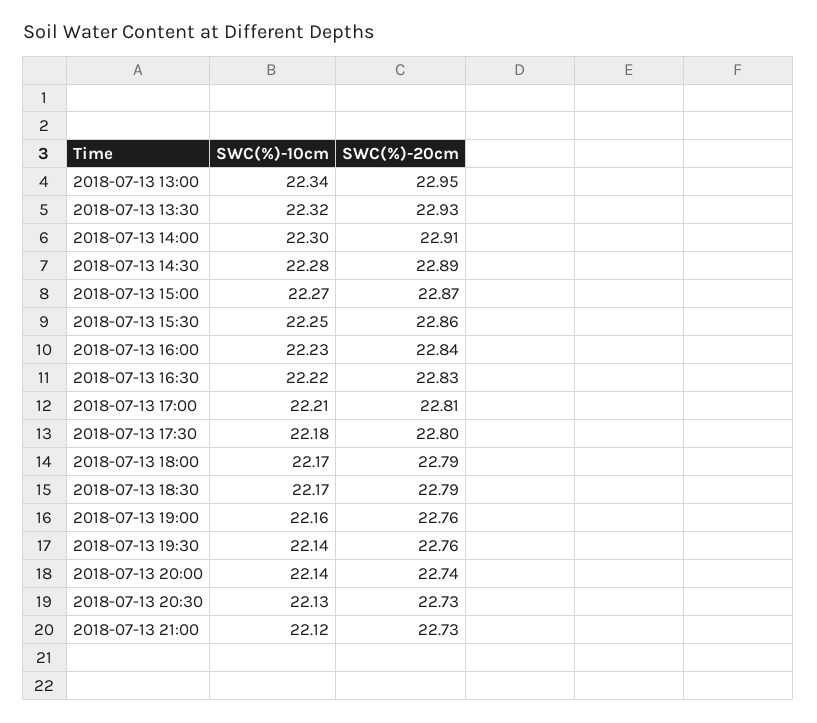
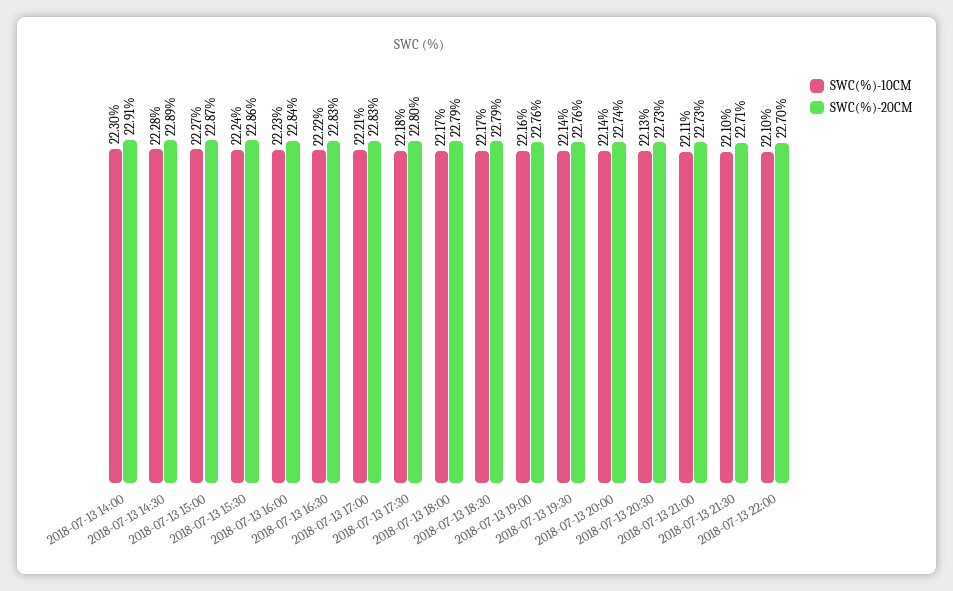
SWC(%)-10cm, 2018-07-13 13:00: 22.34 -> none
SWC(%)-20cm, 2018-07-13 13:00: 22.95 -> none
SWC(%)-10cm, 2018-07-13 13:30: 22.32 -> none
SWC(%)-20cm, 2018-07-13 13:30: 22.93 -> none
SWC(%)-10cm, 2018-07-13 15:30: 22.25 -> 22.24
SWC(%)-20cm, 2018-07-13 17:00: 22.81 -> 22.83
SWC(%)-10cm, 2018-07-13 21:00: 22.12 -> 22.11
SWC(%)-10cm, 2018-07-13 21:30: none -> 22.1
SWC(%)-20cm, 2018-07-13 21:30: none -> 22.71
SWC(%)-10cm, 2018-07-13 22:00: none -> 22.1
SWC(%)-20cm, 2018-07-13 22:00: none -> 22.7

